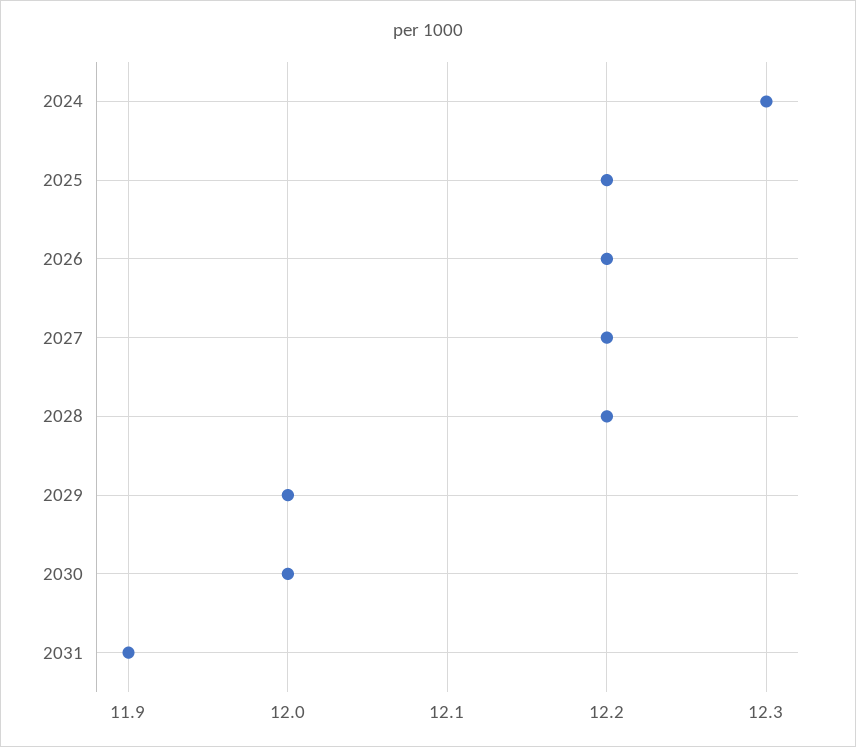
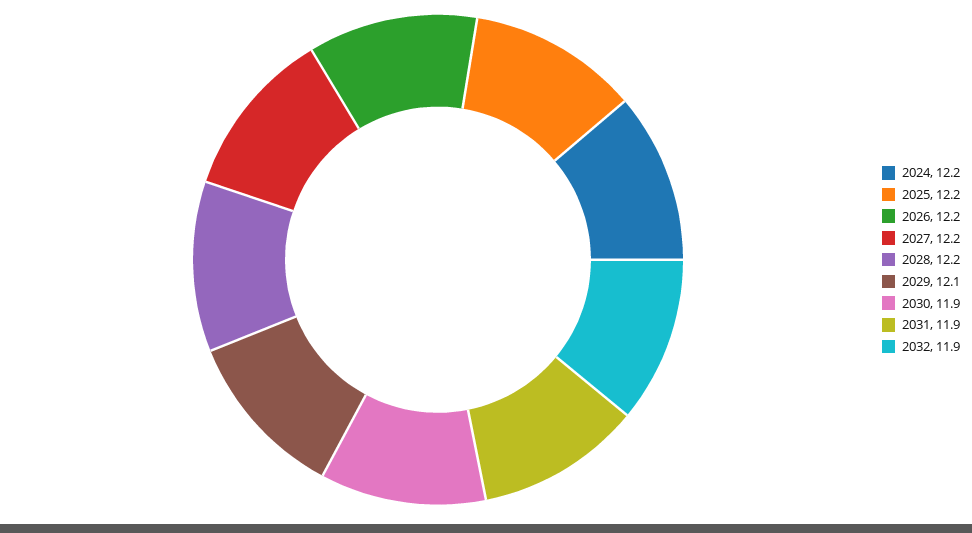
2024: 12.3 -> 12.2
2029: 12 -> 12.1
2030: 12 -> 11.9
2032: none -> 11.9

